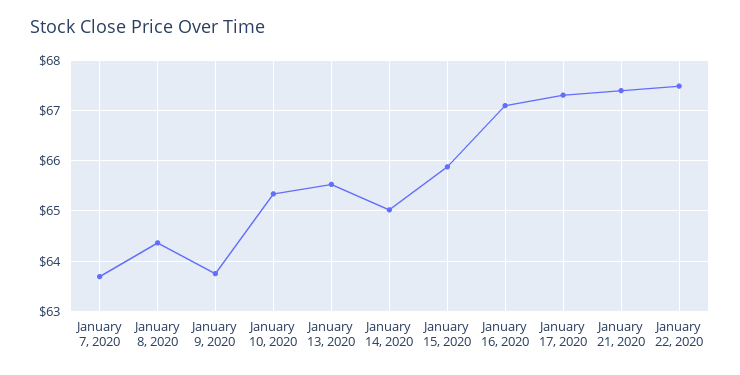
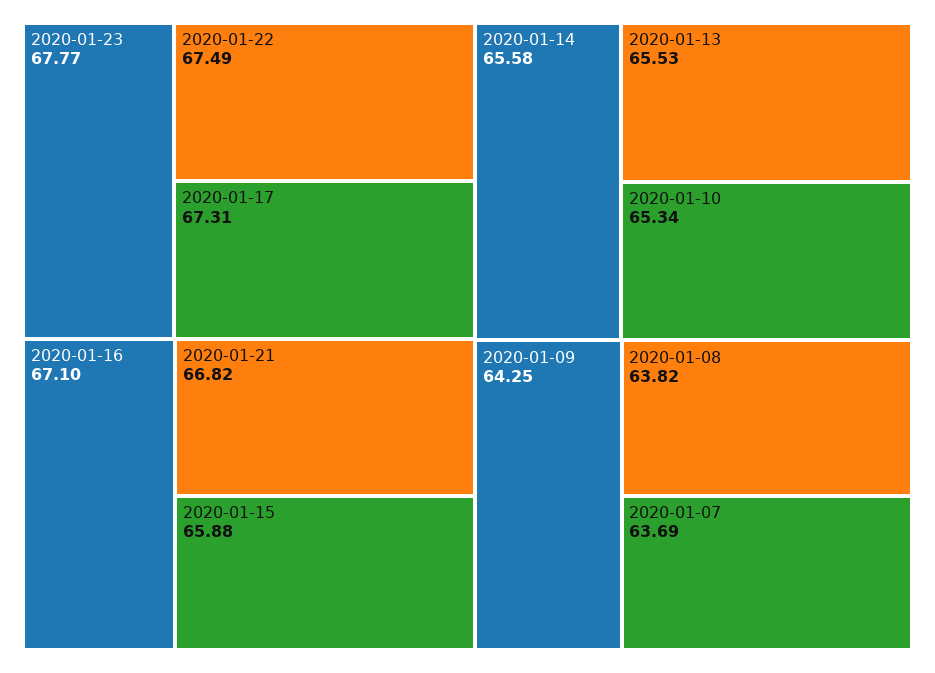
January 8, 2020: 64.4 -> 63.82
January 9, 2020: 63.8 -> 64.25
January 14, 2020: 65 -> 65.58
January 21, 2020: 67.4 -> 66.82
2020-01-23: none -> 67.77

